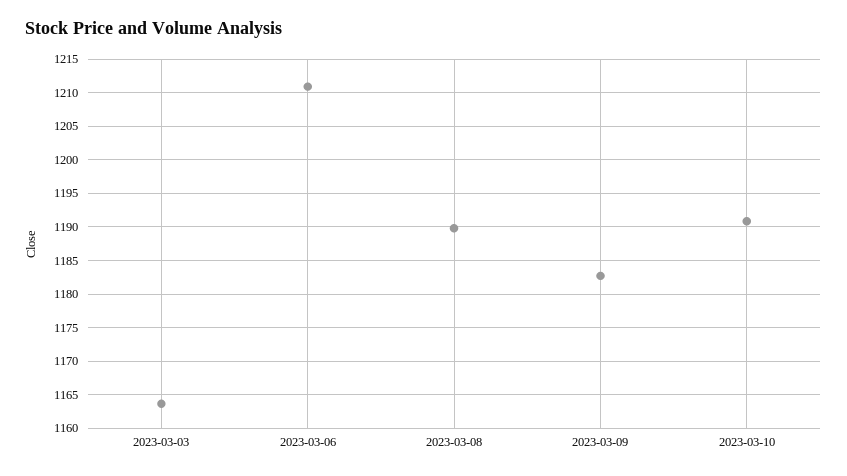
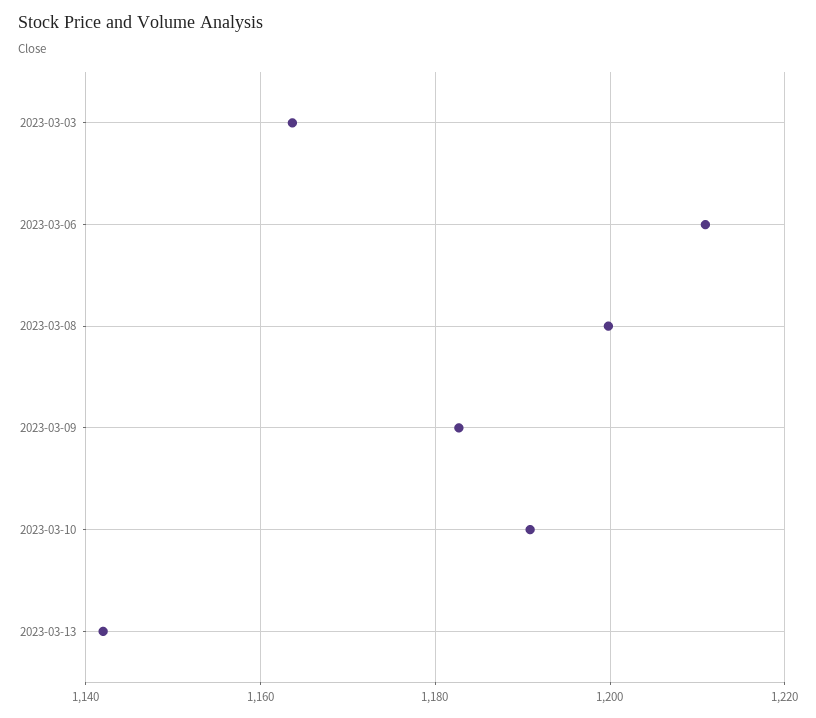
2023-03-08: 1190 -> 1200
2023-03-13: none -> 1142

